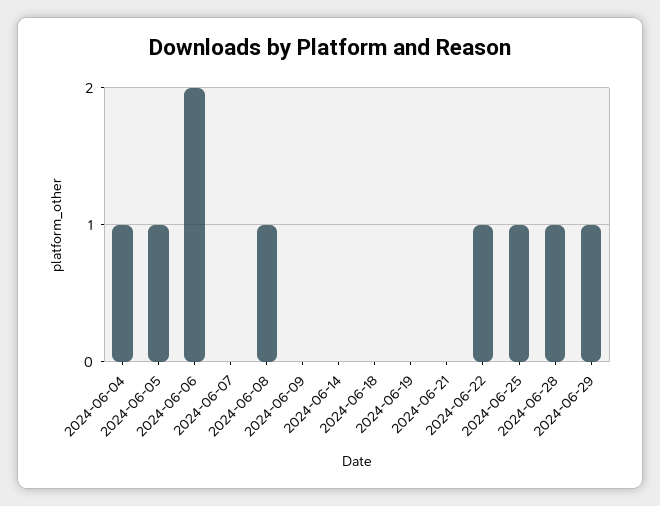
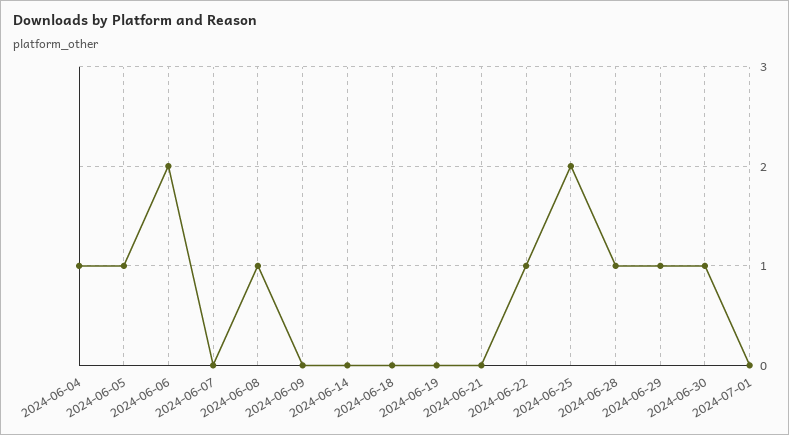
2024-06-25: 1 -> 2
2024-06-30: none -> 1
2024-07-01: none -> 0

